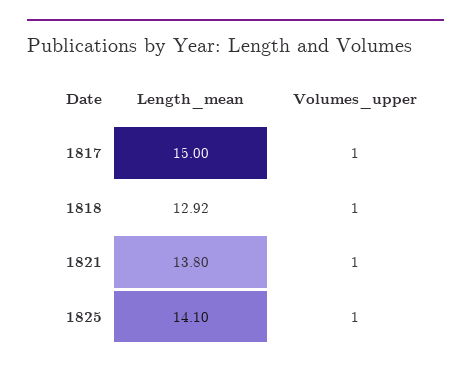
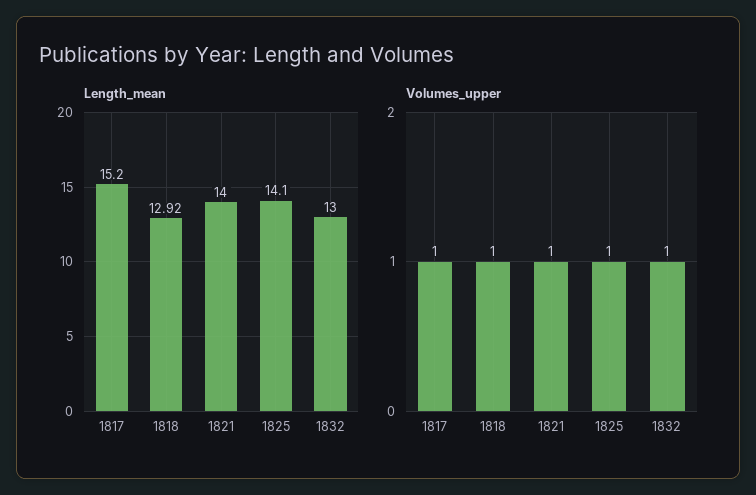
Length_mean, 1817: 15 -> 15.2
Length_mean, 1821: 13.8 -> 14
Length_mean, 1832: none -> 13
Volumes_upper, 1832: none -> 1

